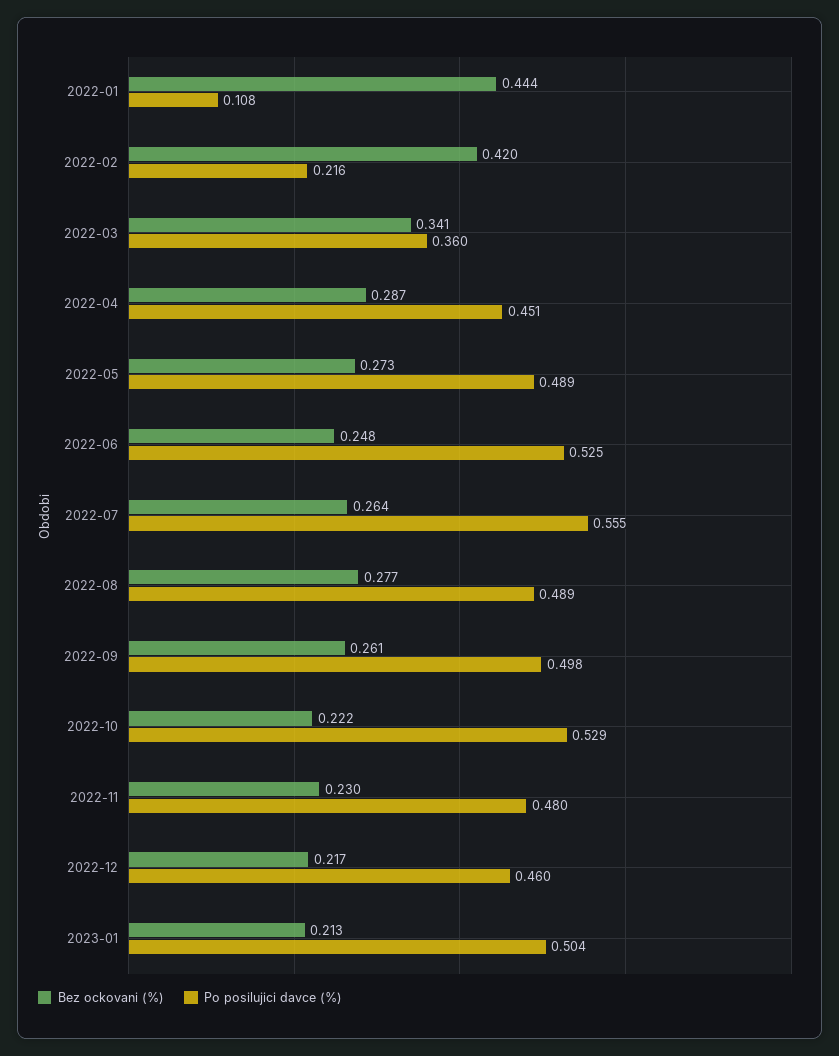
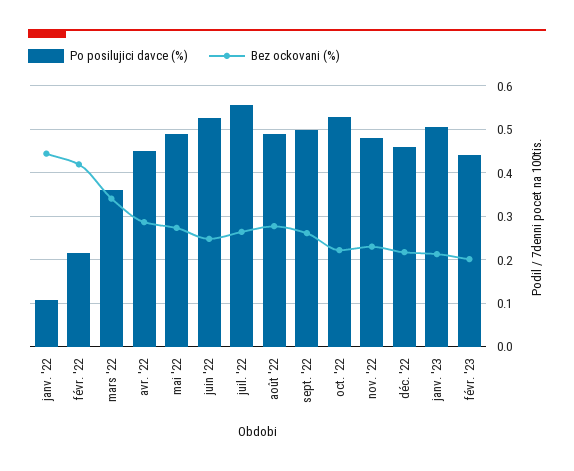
Po posilujici davce (%), févr. '23: none -> 0.44
Bez ockovani (%), févr. '23: none -> 0.2

